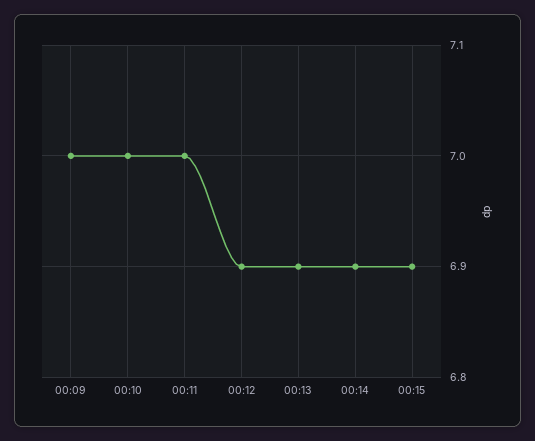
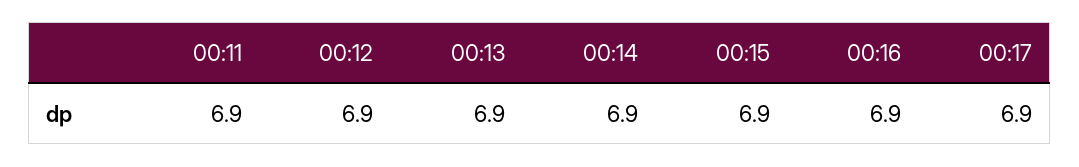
00:09: 7 -> none
00:10: 7 -> none
00:11: 7 -> 6.9
00:16: none -> 6.9
00:17: none -> 6.9

